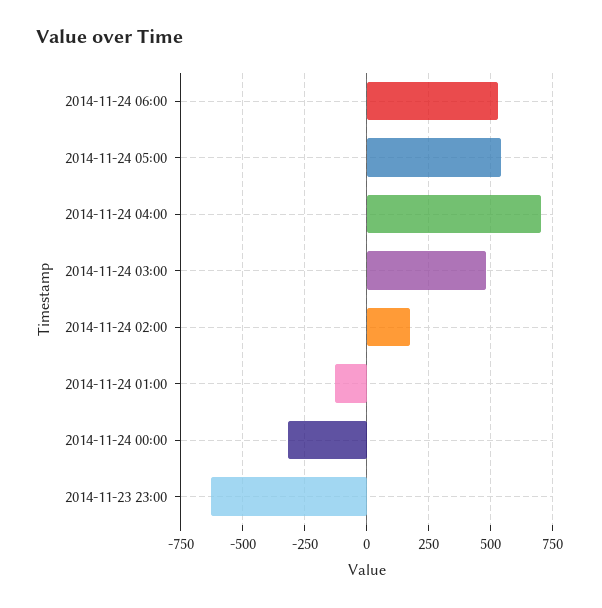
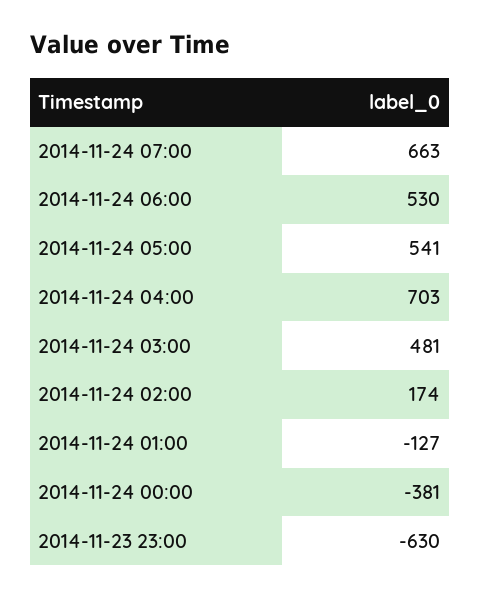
2014-11-24 00:00: -325 -> -381
2014-11-24 07:00: none -> 663

